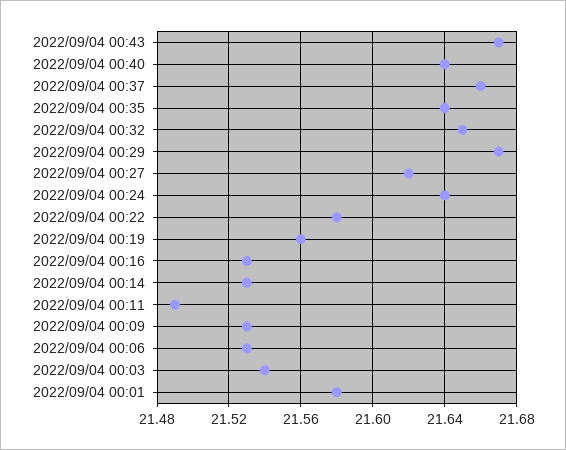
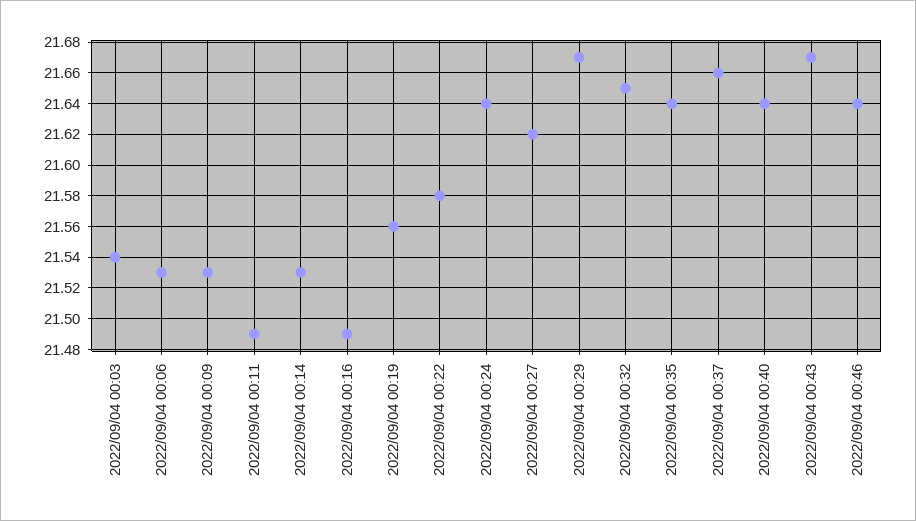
2022/09/04 00:16: 21.53 -> 21.49
2022/09/04 00:01: 21.58 -> none
2022/09/04 00:46: none -> 21.64

